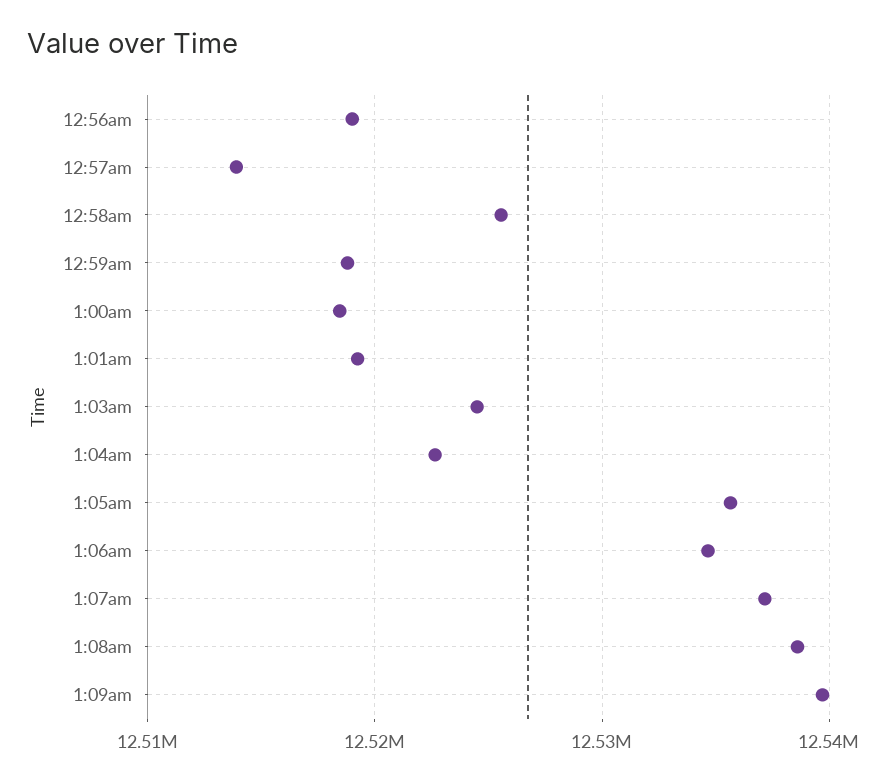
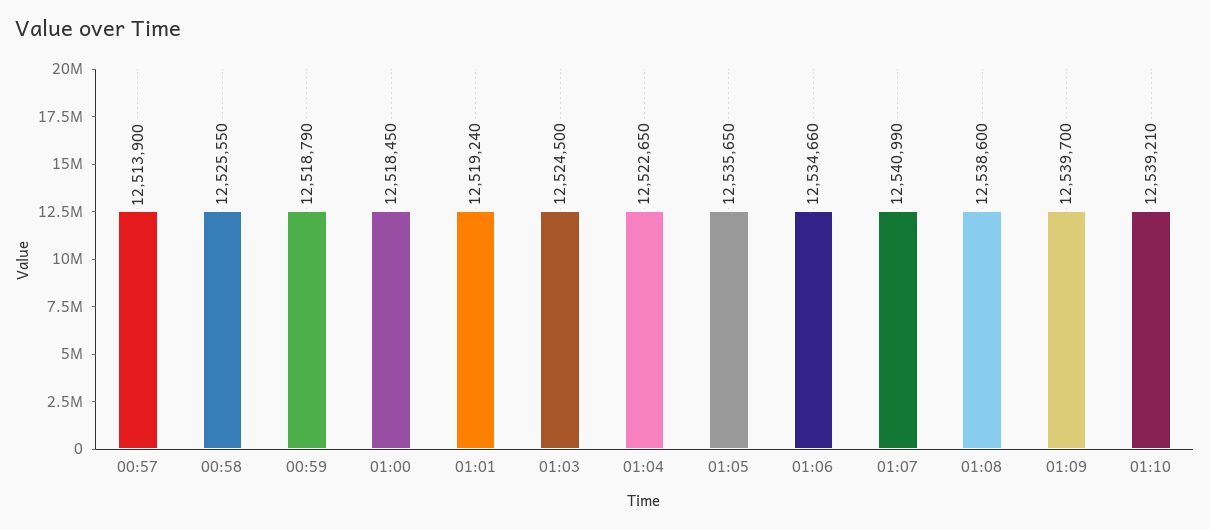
12:56am: 12519000 -> none
1:07am: 12537000 -> 12540990
01:10: none -> 12539210

